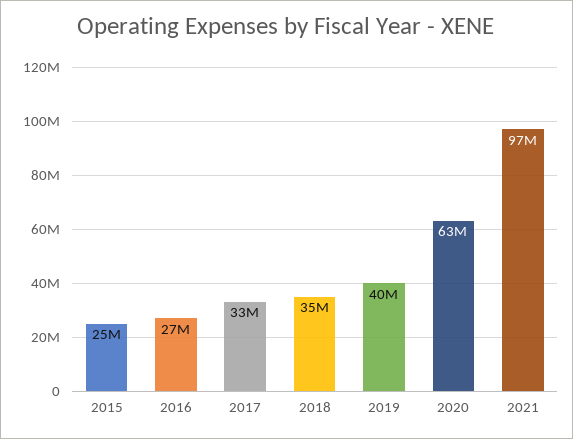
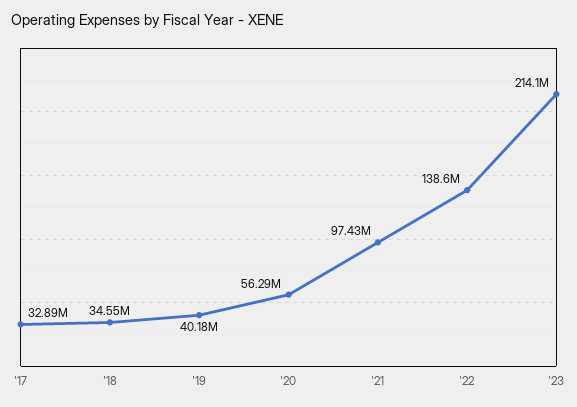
2015: 25000000 -> none
2016: 27000000 -> none
2020: 63000000 -> 56290000
'22: none -> 138600000
'23: none -> 214100000

